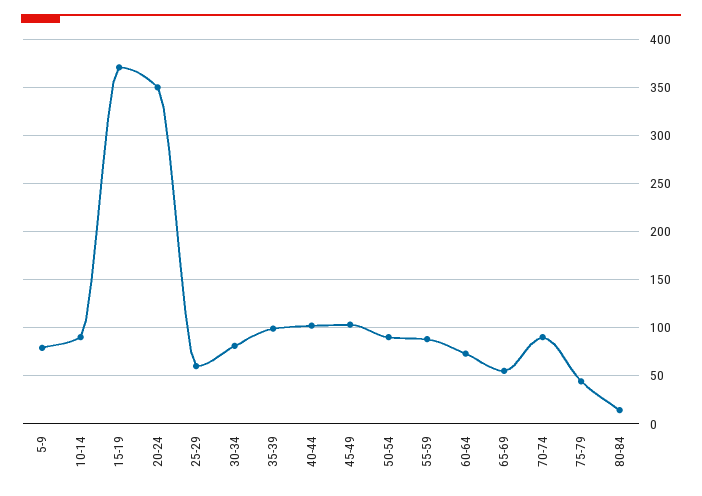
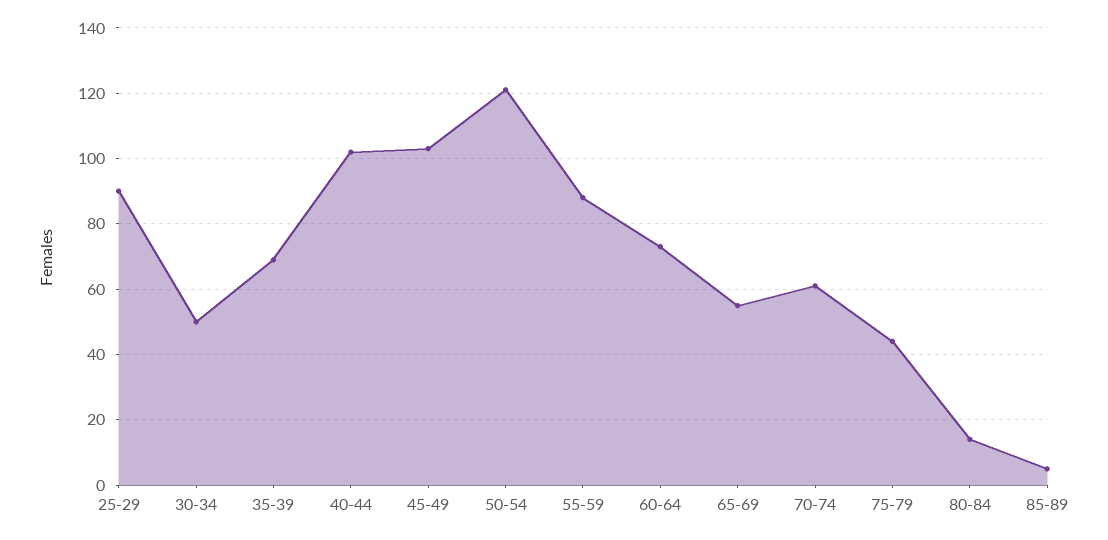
5-9: 80 -> none
10-14: 90 -> none
15-19: 370 -> none
20-24: 350 -> none
25-29: 60 -> 90
30-34: 80 -> 50
35-39: 100 -> 70
50-54: 90 -> 120
70-74: 90 -> 60
85-89: none -> 5

